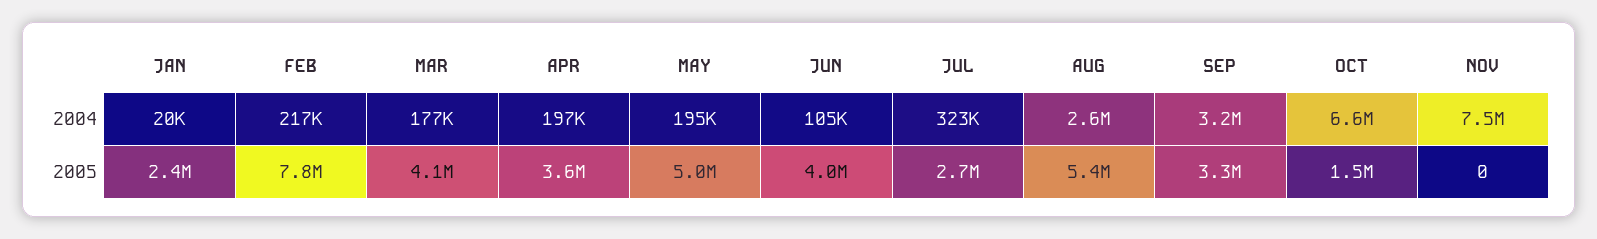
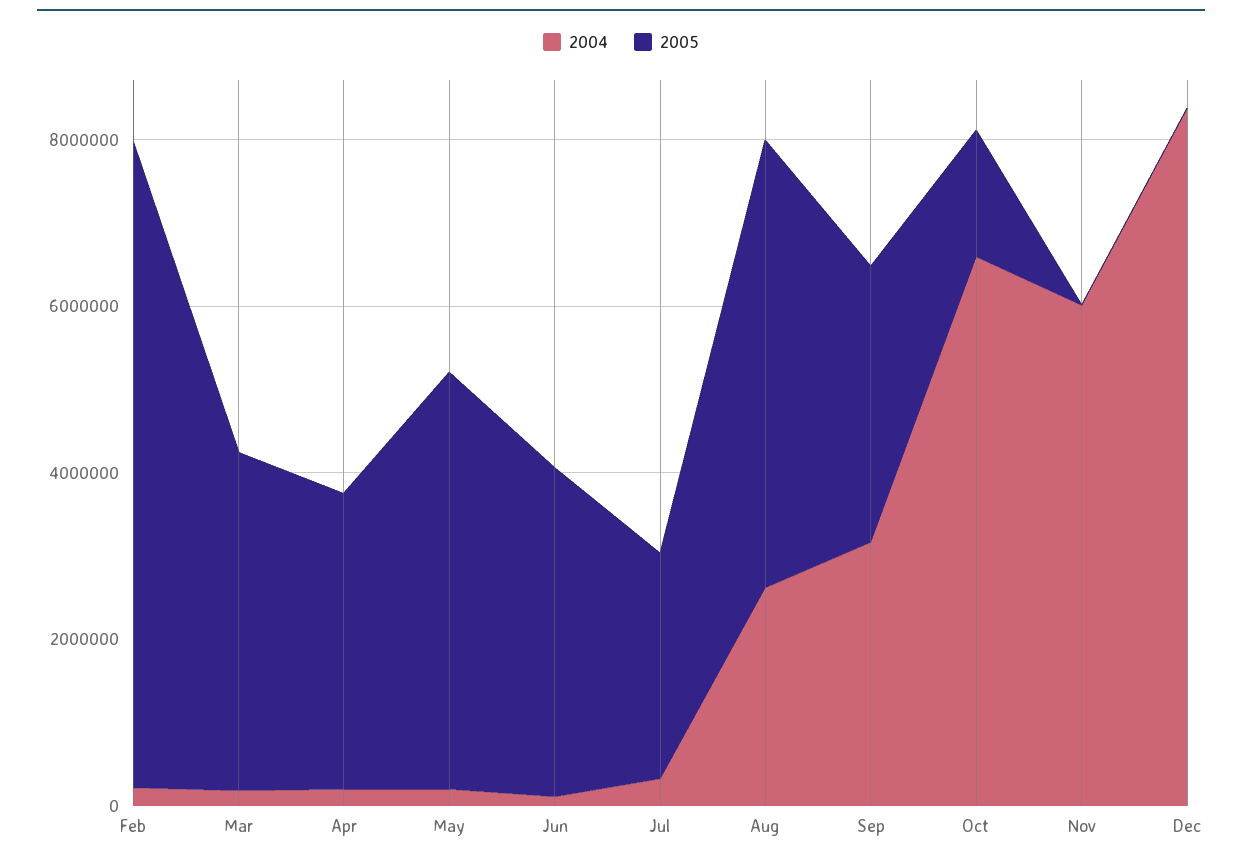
2004, JAN: 20000 -> none
2004, NOV: 7500000 -> 6000000
2005, JAN: 2400000 -> none
2004, Dec: none -> 8500000
2005, Dec: none -> 0

